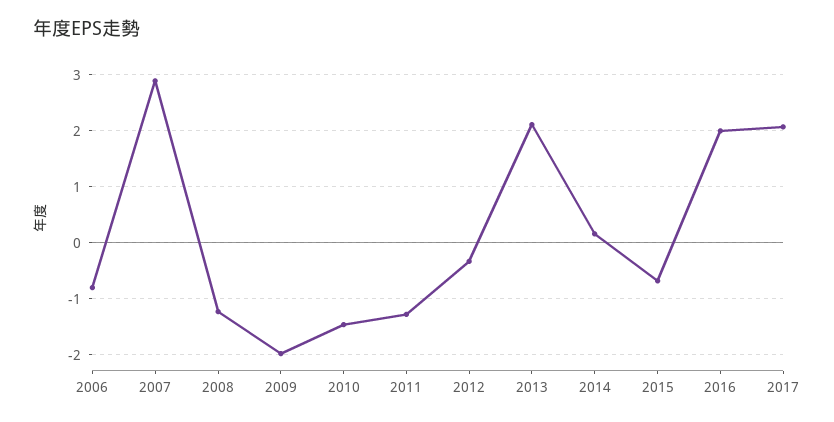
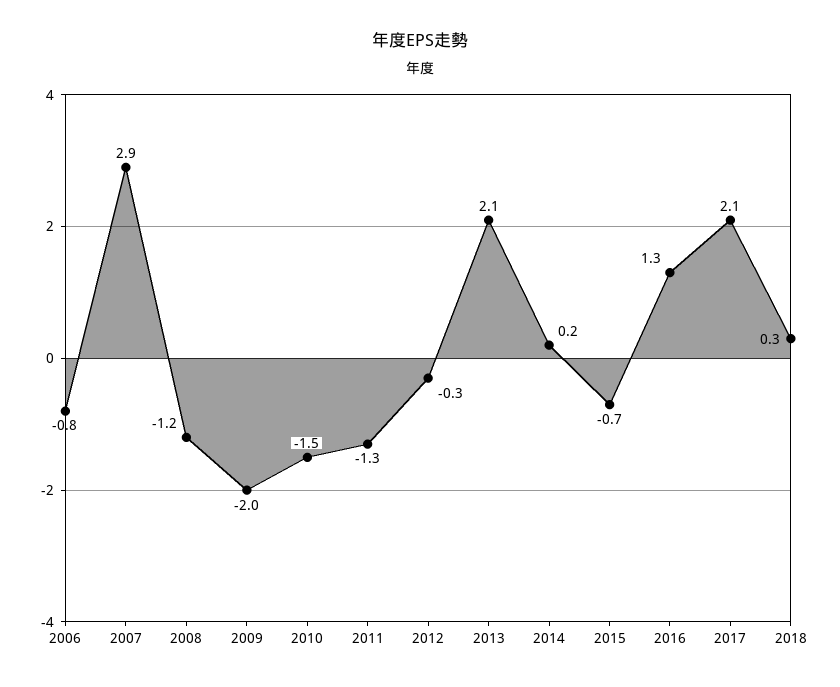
2016: 2 -> 1.3
2018: none -> 0.3

